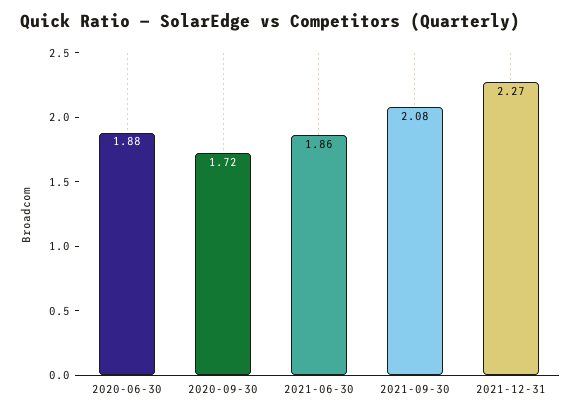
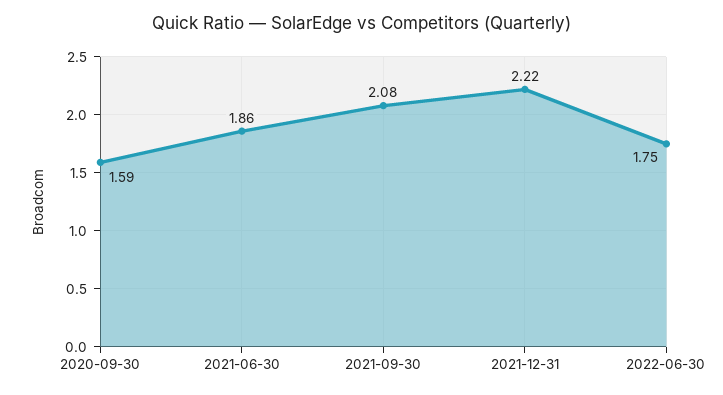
2020-06-30: 1.88 -> none
2020-09-30: 1.72 -> 1.59
2021-12-31: 2.27 -> 2.22
2022-06-30: none -> 1.75

